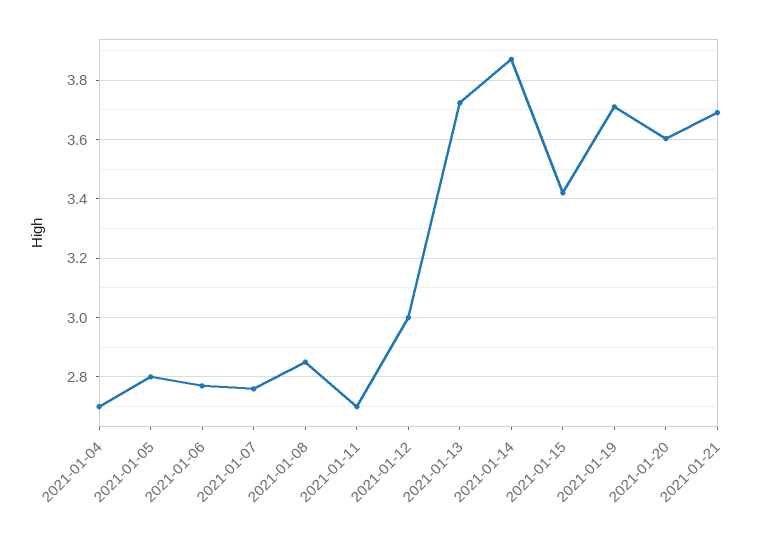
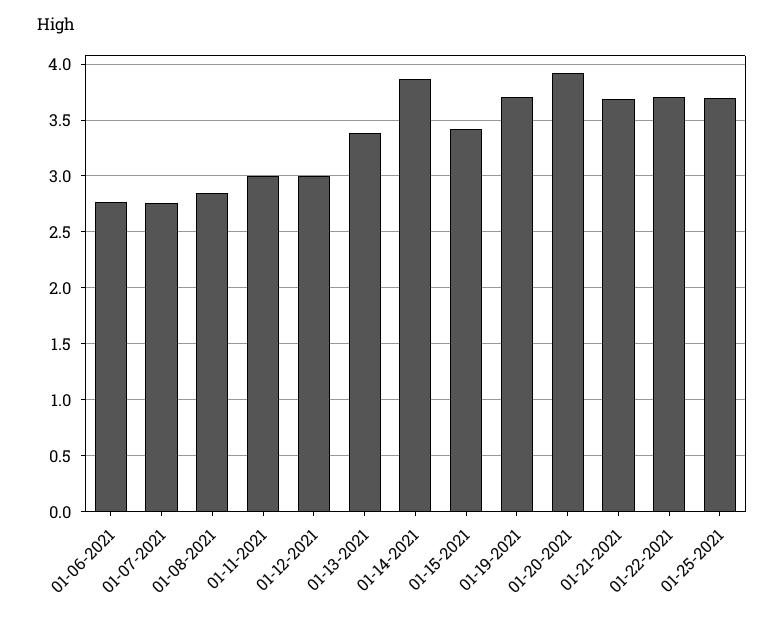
2021-01-04: 2.7 -> none
2021-01-05: 2.8 -> none
2021-01-11: 2.7 -> 3
2021-01-13: 3.725 -> 3.4
2021-01-20: 3.6 -> 3.9
01-22-2021: none -> 3.7
01-25-2021: none -> 3.7

